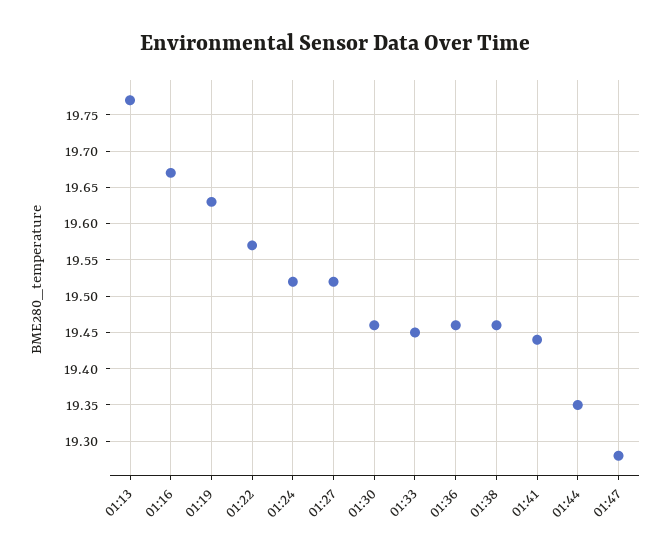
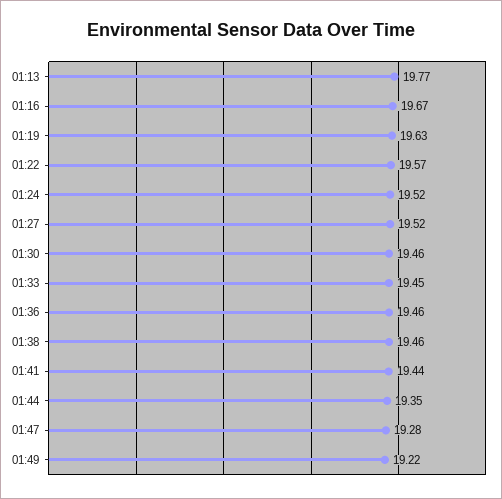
01:49: none -> 19.22

